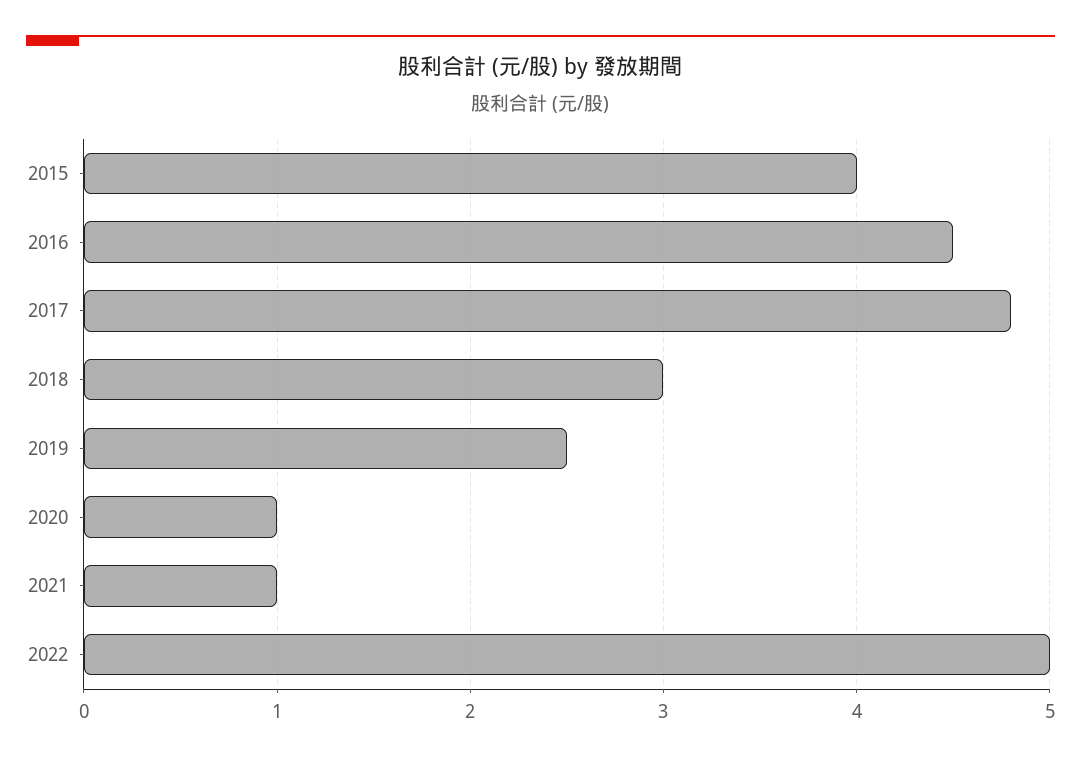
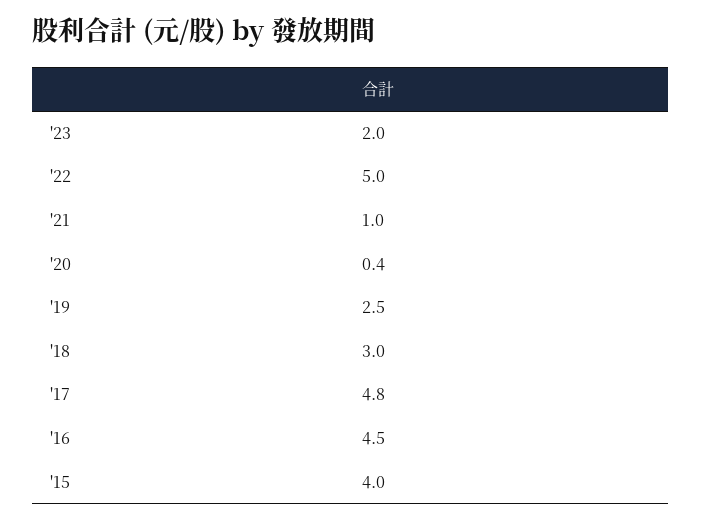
2020: 1 -> 0.4
'23: none -> 2

